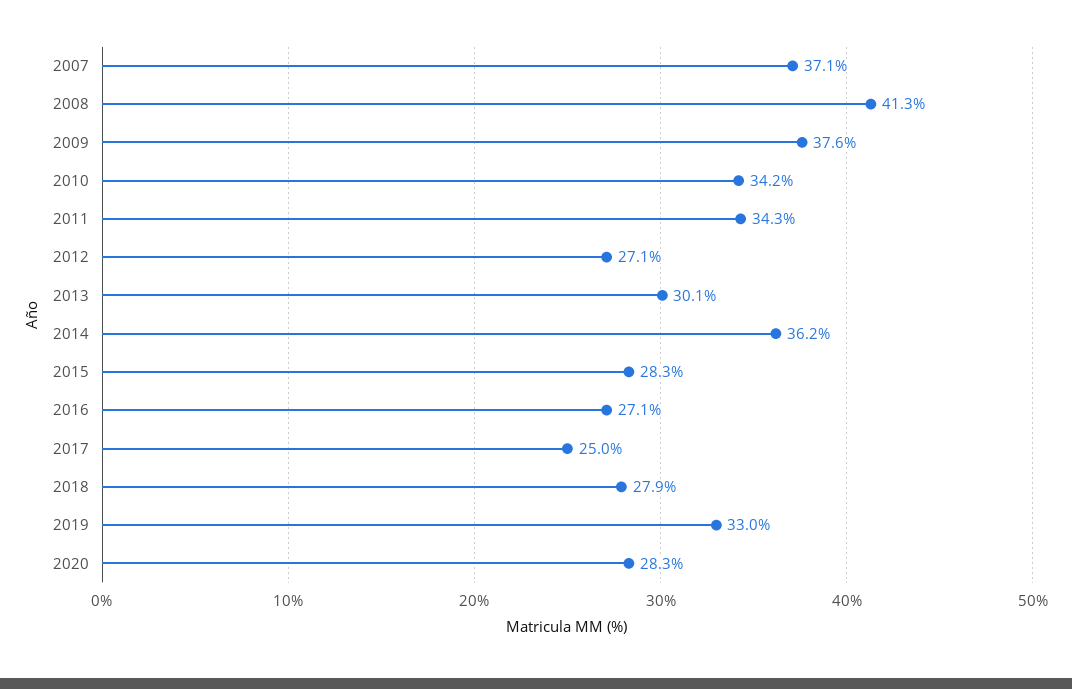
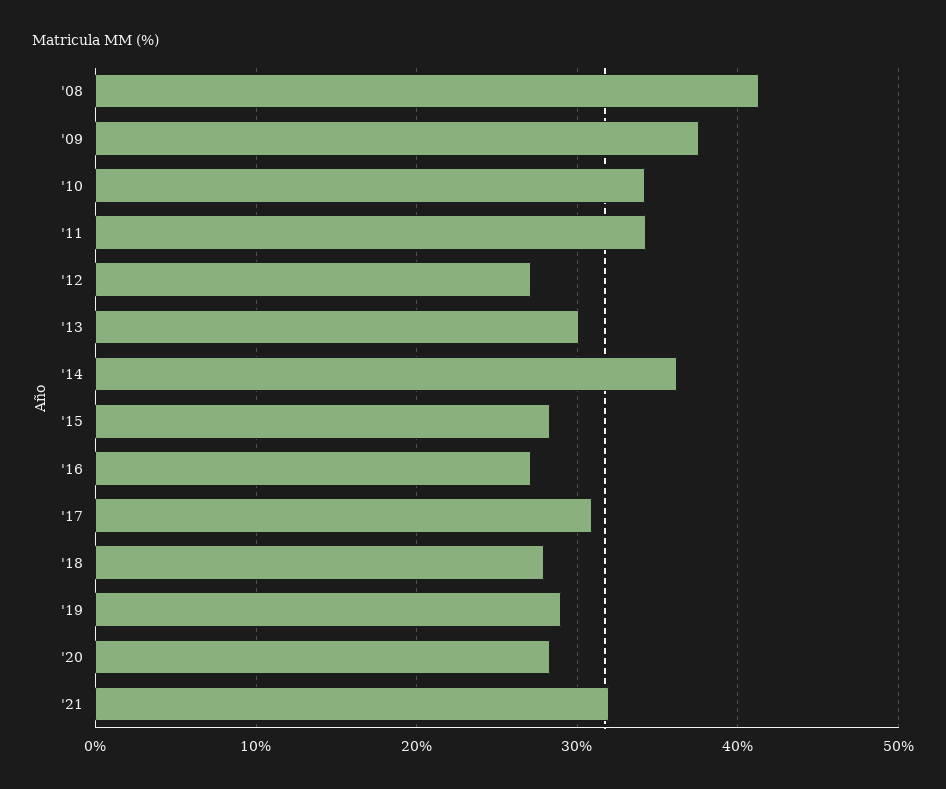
2007: 37.1 -> none
2017: 25 -> 31
2019: 33 -> 29
'21: none -> 32

